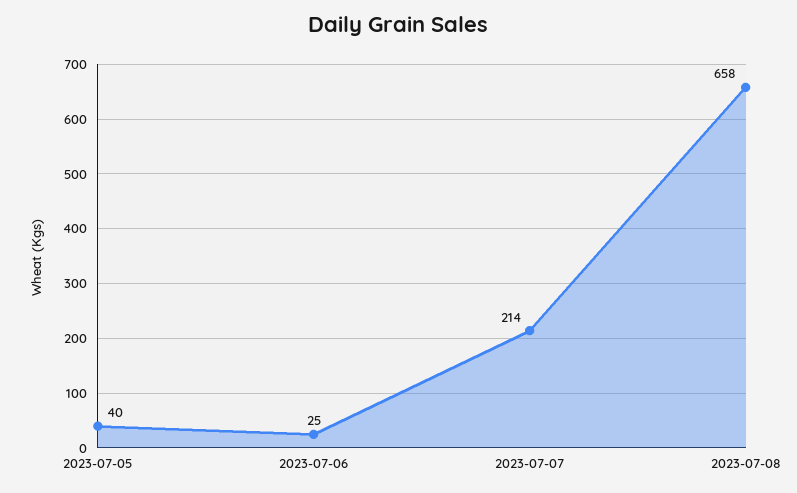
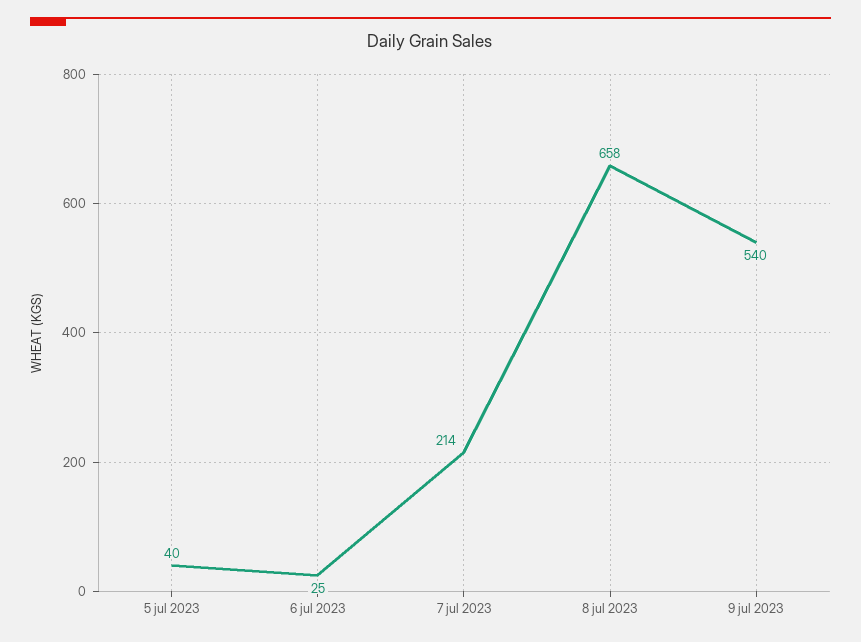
9 jul 2023: none -> 540

